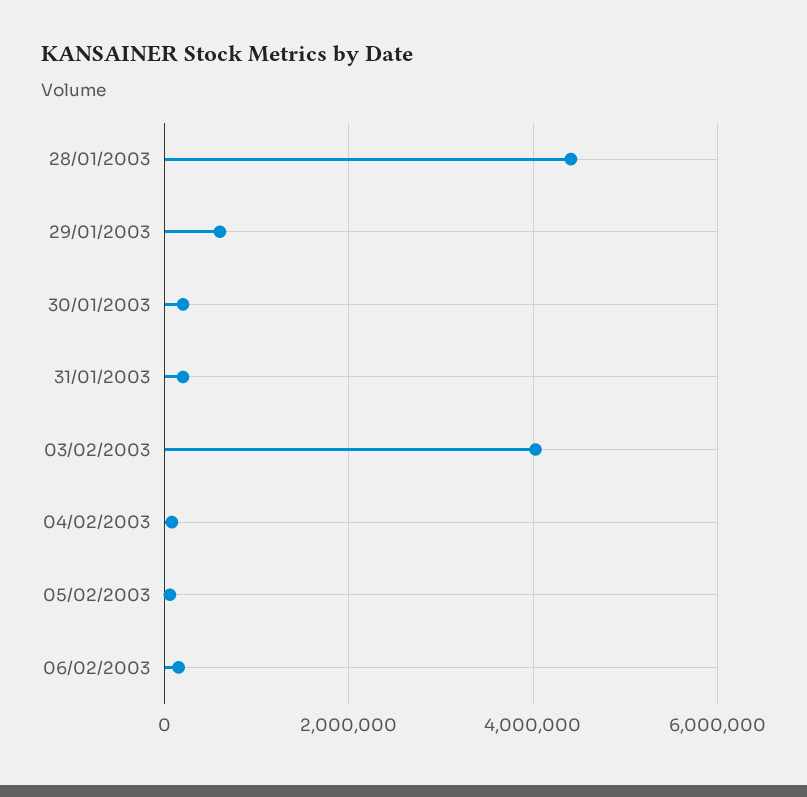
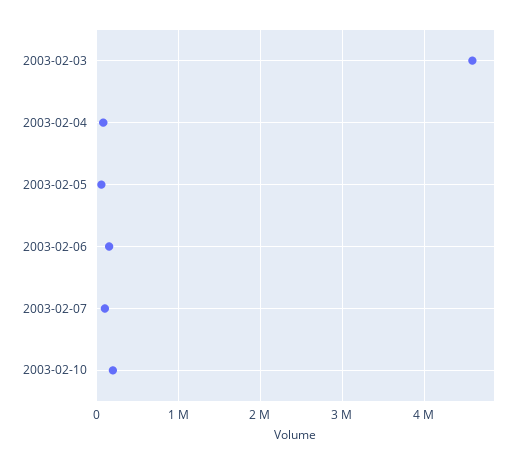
28/01/2003: 4400000 -> none
29/01/2003: 600000 -> none
30/01/2003: 200000 -> none
31/01/2003: 200000 -> none
03/02/2003: 4000000 -> 4600000
2003-02-07: none -> 100000
2003-02-10: none -> 200000

